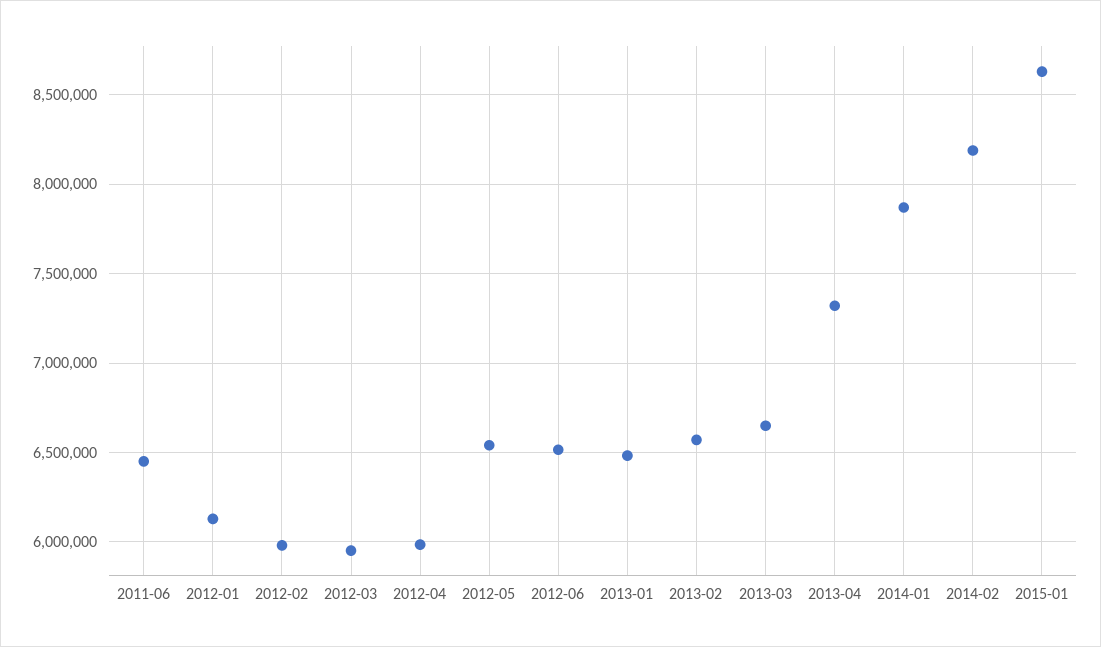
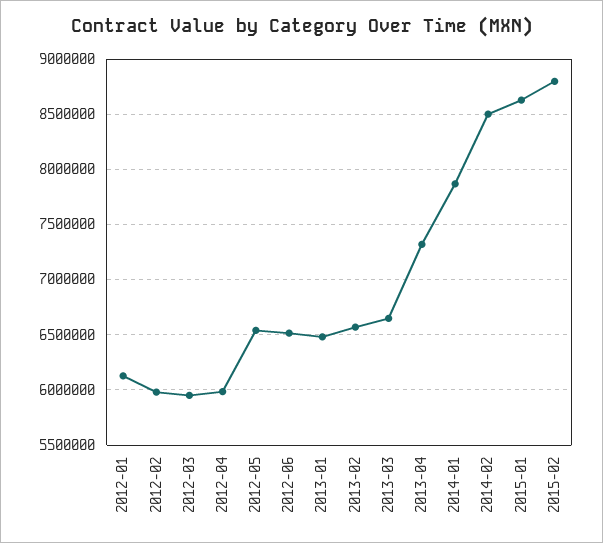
2011-06: 6450000 -> none
2014-02: 8200000 -> 8500000
2015-02: none -> 8800000

